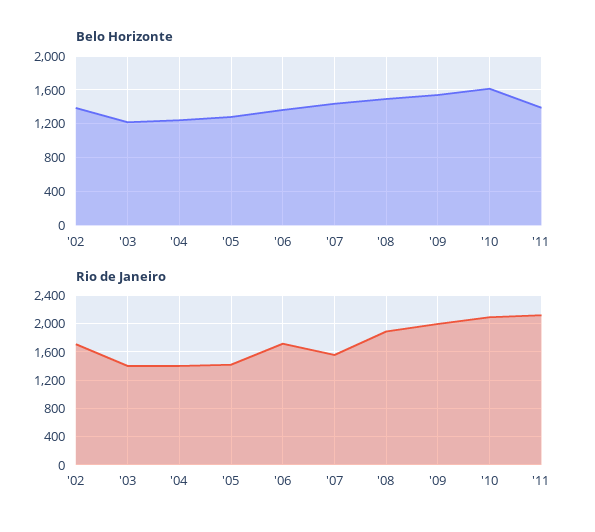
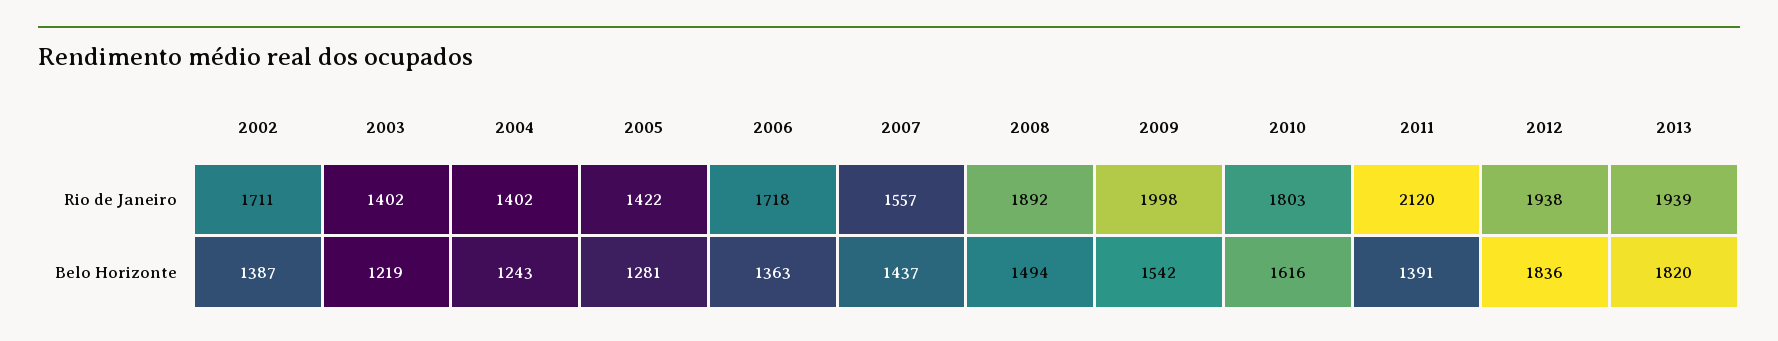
Rio de Janeiro, '10: 2100 -> 1803
Rio de Janeiro, 2012: none -> 1938
Rio de Janeiro, 2013: none -> 1939
Belo Horizonte, 2012: none -> 1836
Belo Horizonte, 2013: none -> 1820

